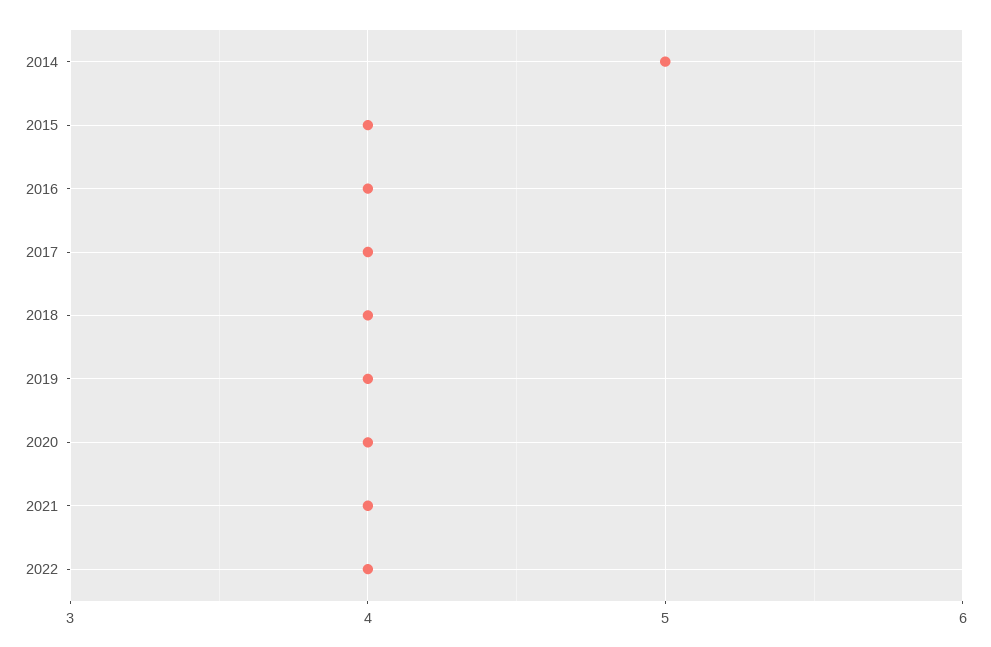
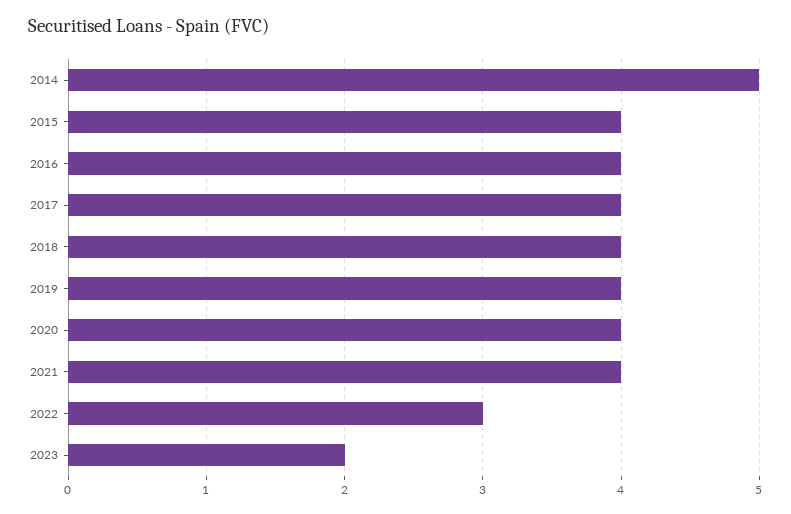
2022: 4 -> 3
2023: none -> 2

